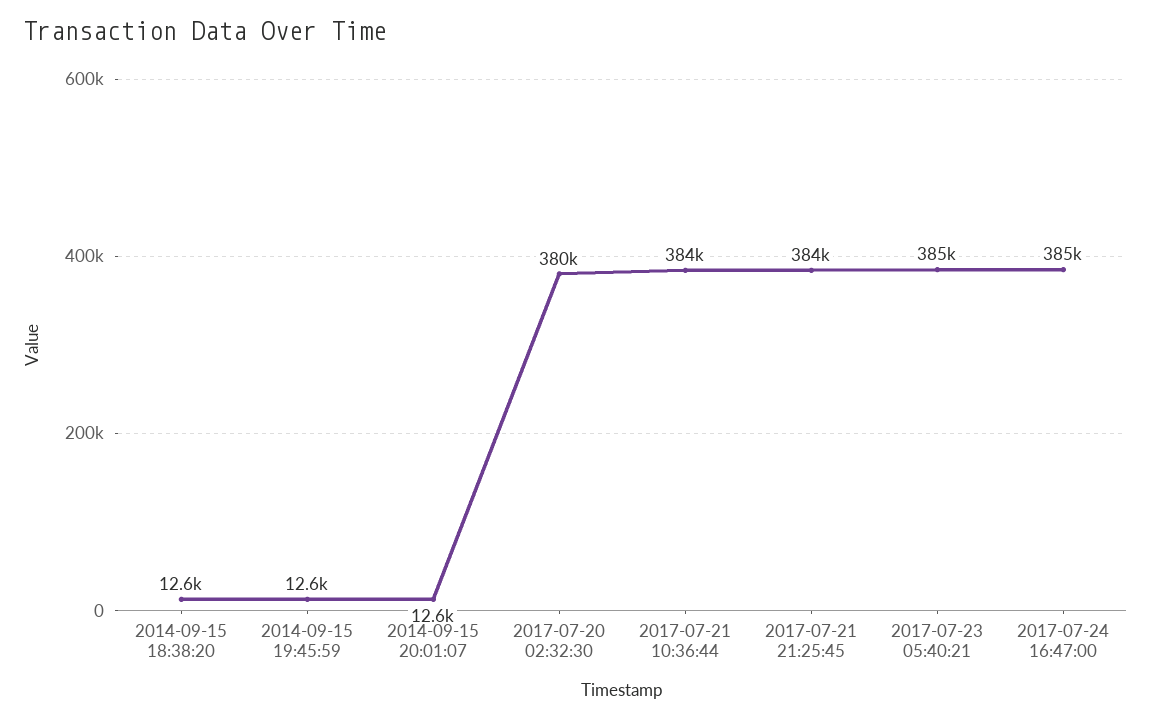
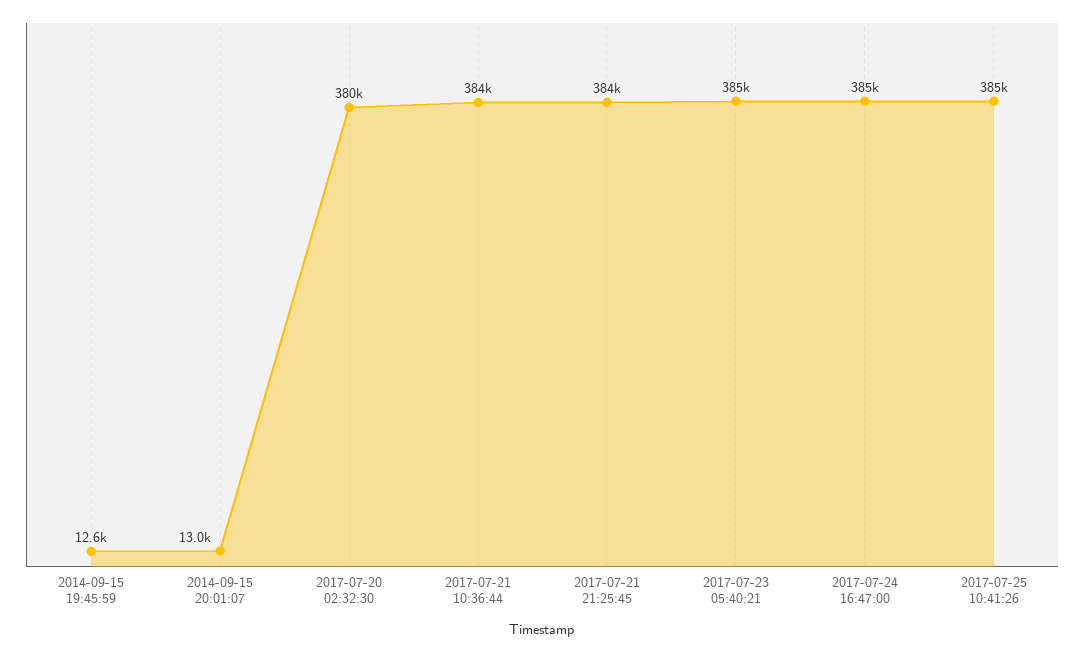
2014-09-15 18:38:20: 12600 -> none
2014-09-15 20:01:07: 12600 -> 13000
2017-07-25 10:41:26: none -> 385000

